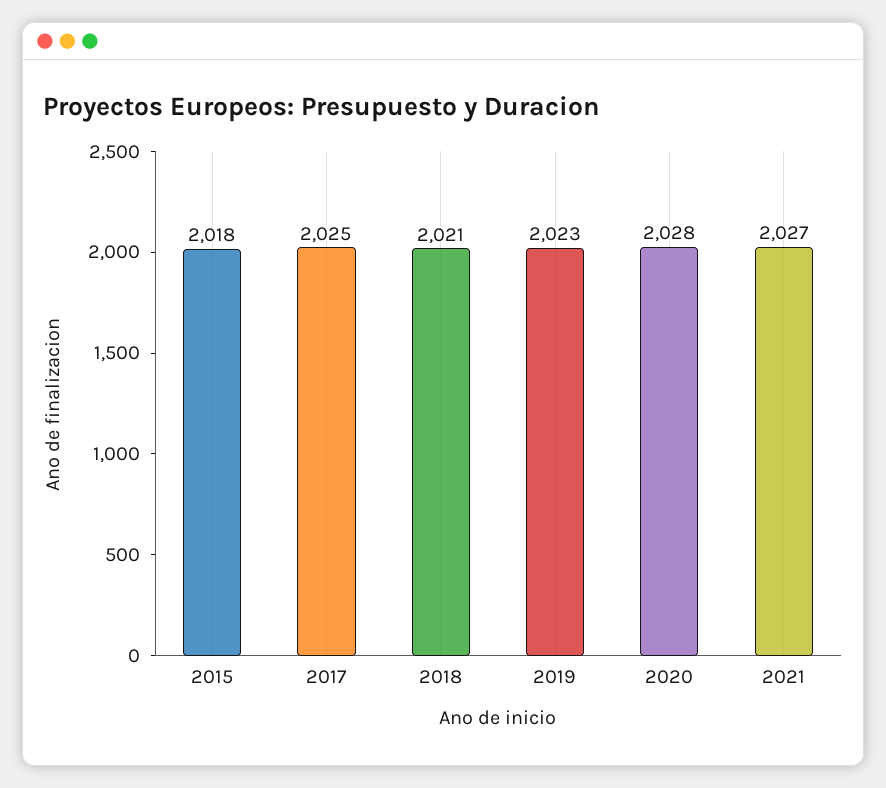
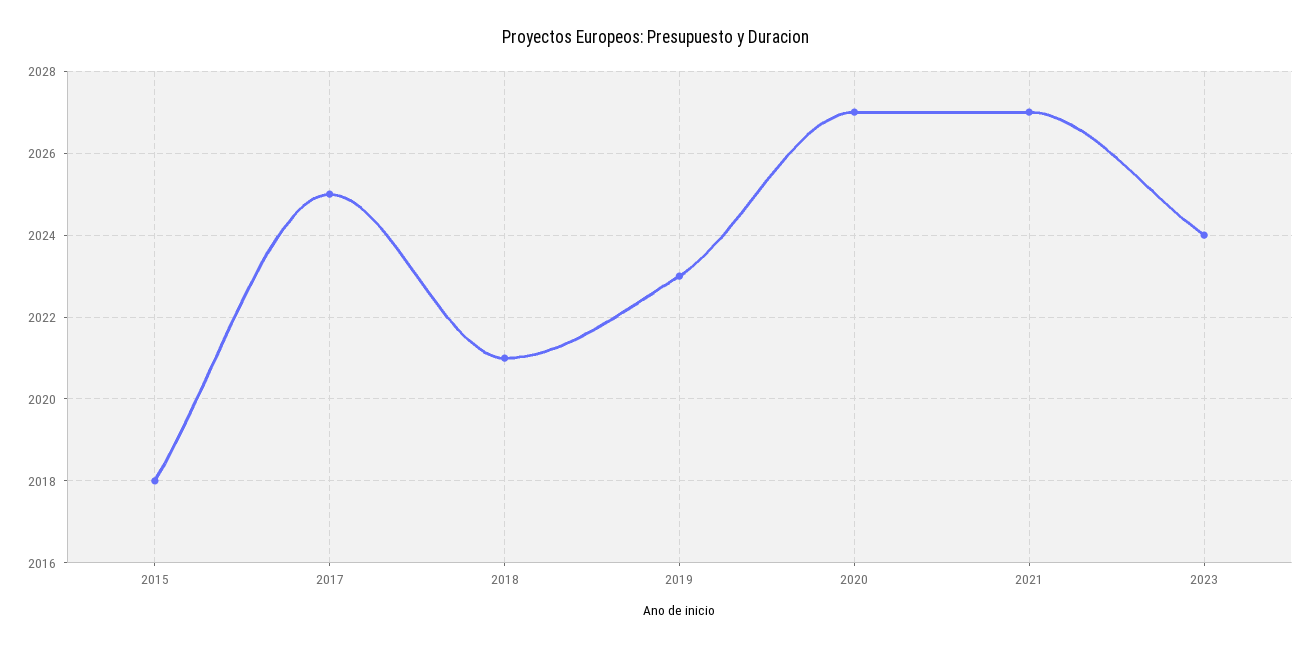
2020: 2028 -> 2027
2023: none -> 2024

